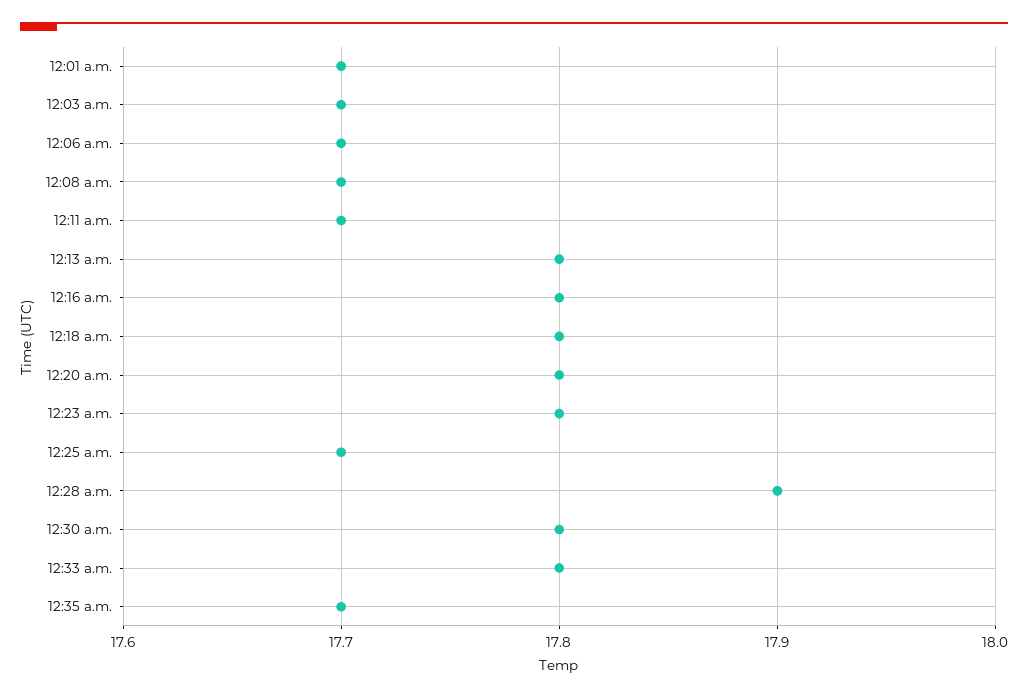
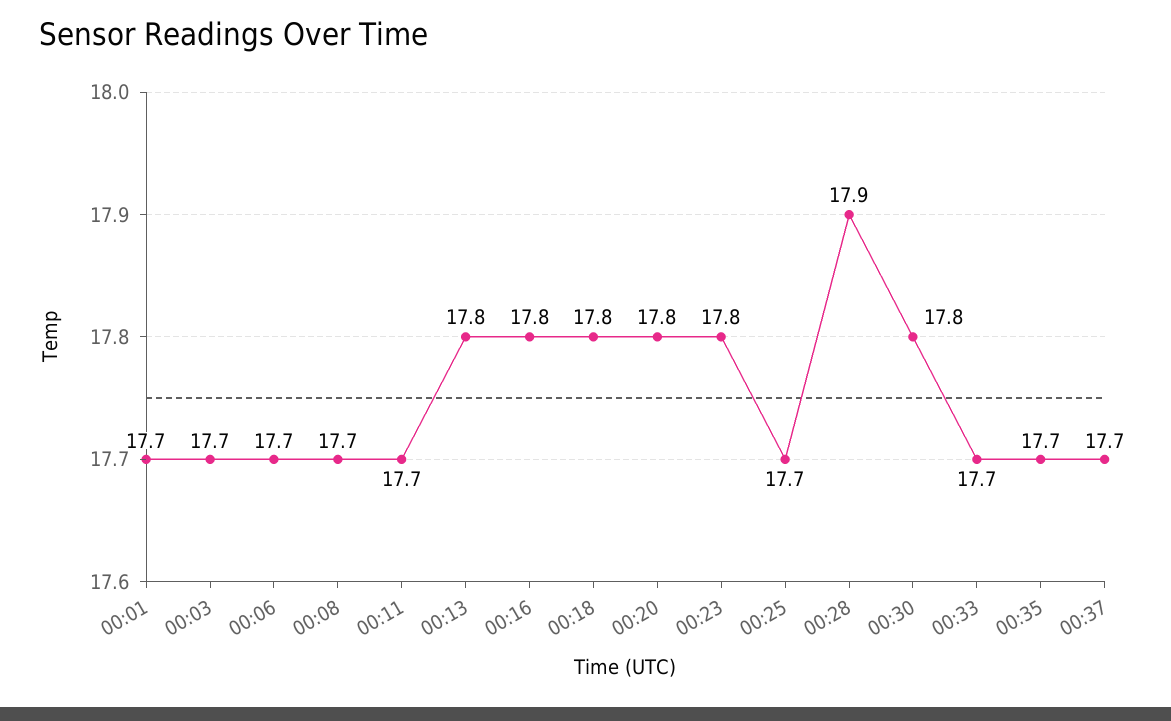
12:33 a.m.: 17.8 -> 17.7
00:37: none -> 17.7

